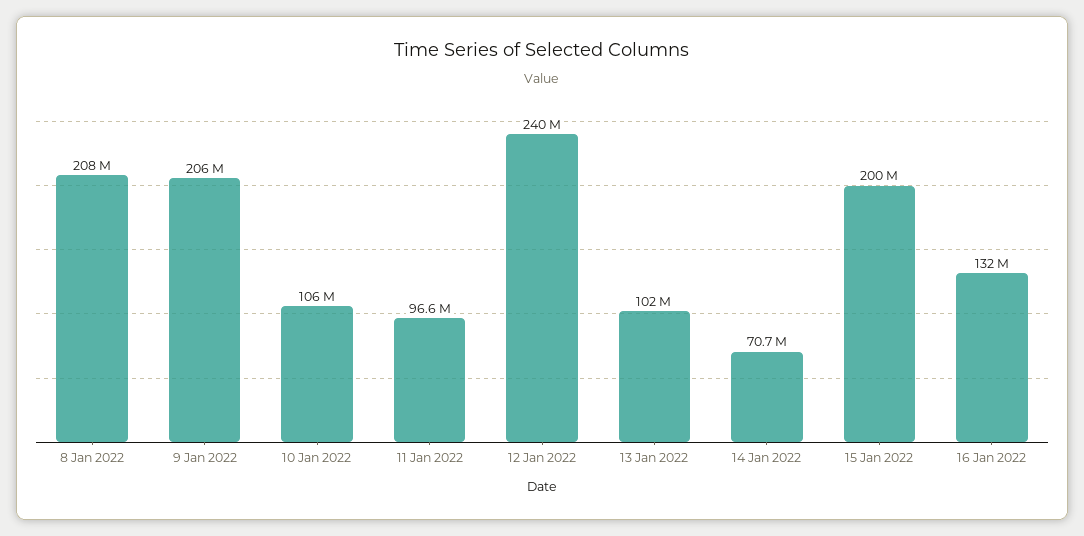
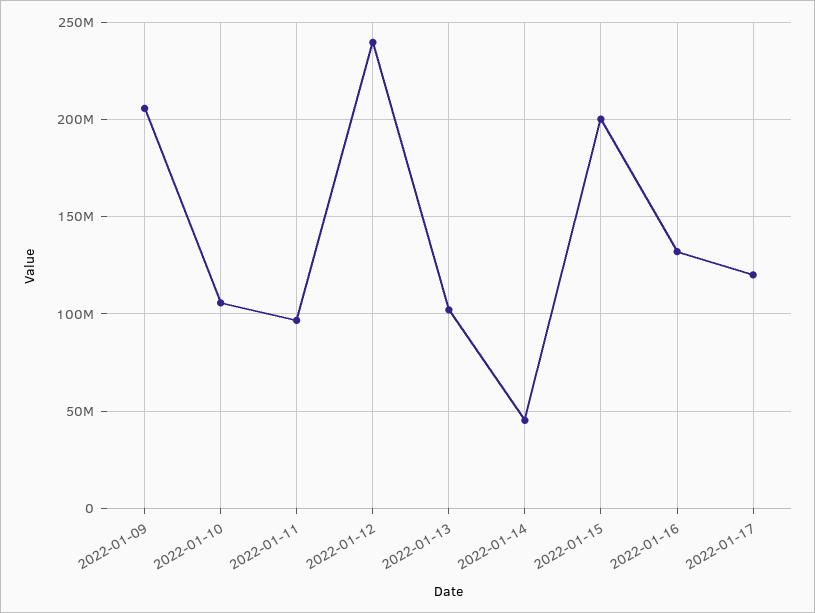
8 Jan 2022: 208000000 -> none
14 Jan 2022: 70700000 -> 45000000
2022-01-17: none -> 120000000

